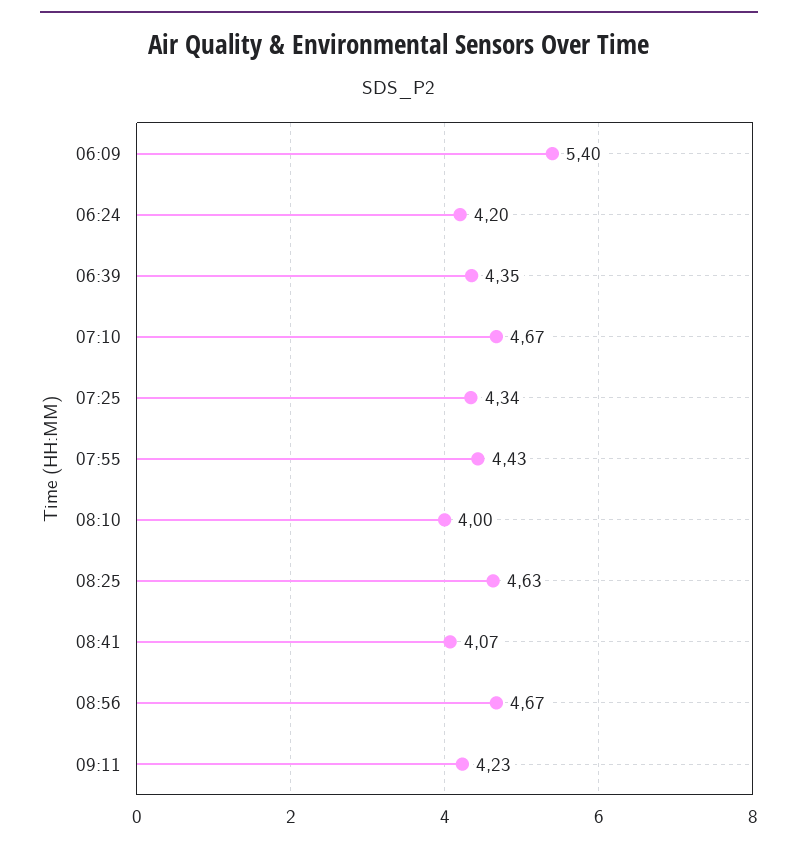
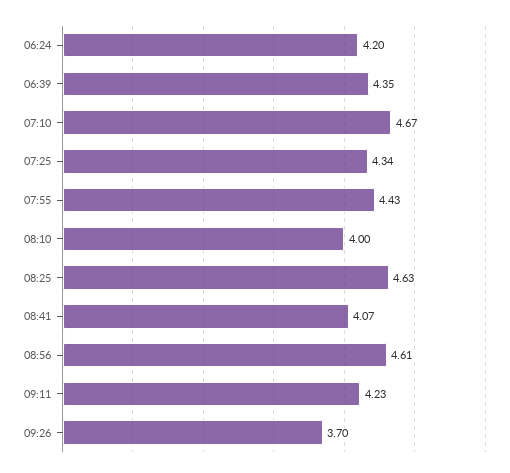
06:09: 5.4 -> none
08:56: 4.67 -> 4.61
09:26: none -> 3.7

